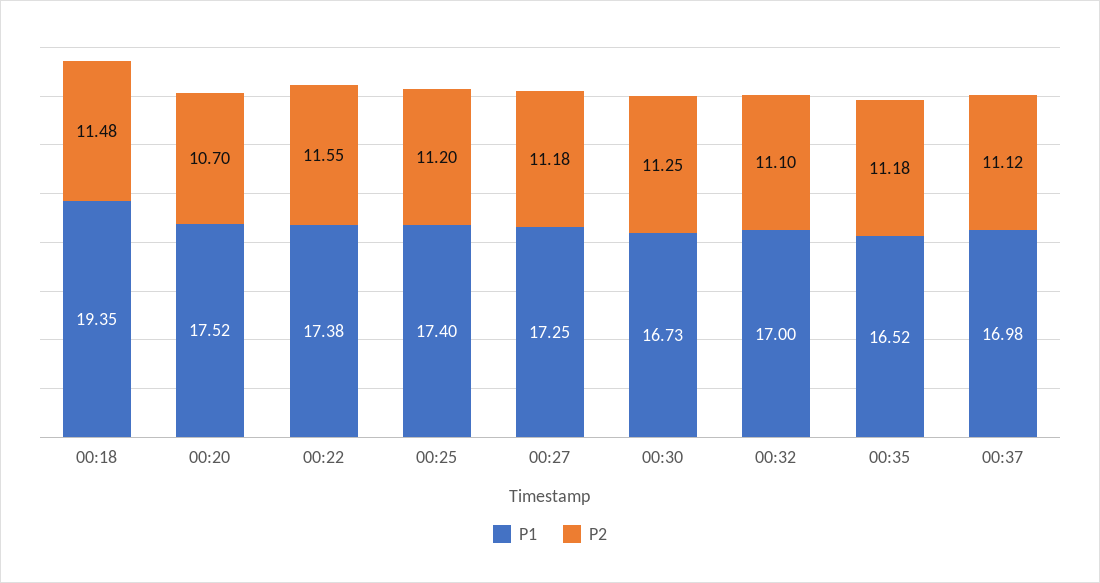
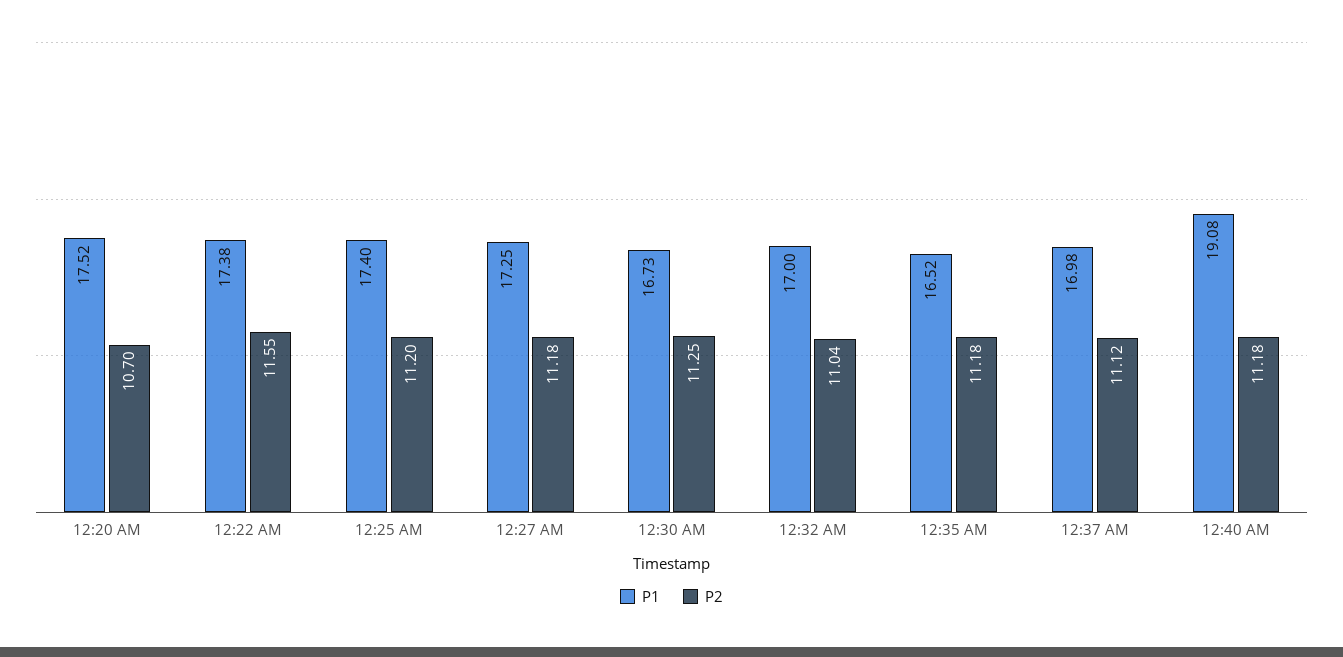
P1, 00:18: 19.35 -> none
P2, 00:18: 11.48 -> none
P2, 00:32: 11.1 -> 11.04
P1, 12:40 AM: none -> 19.08
P2, 12:40 AM: none -> 11.18

